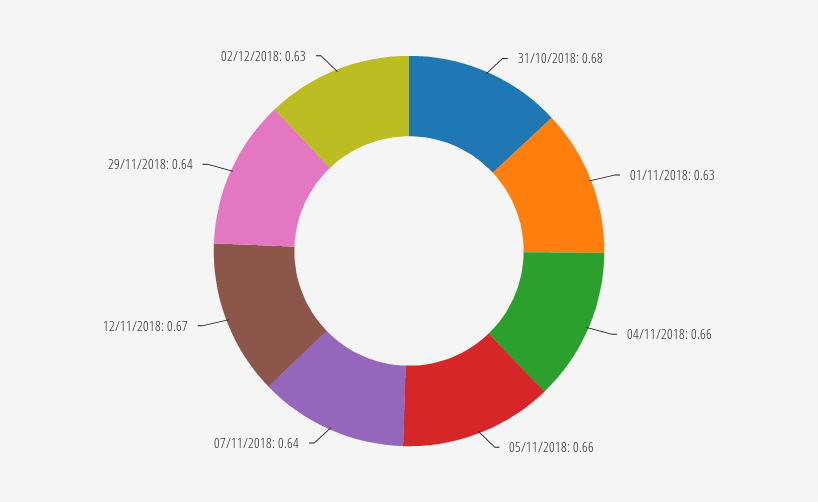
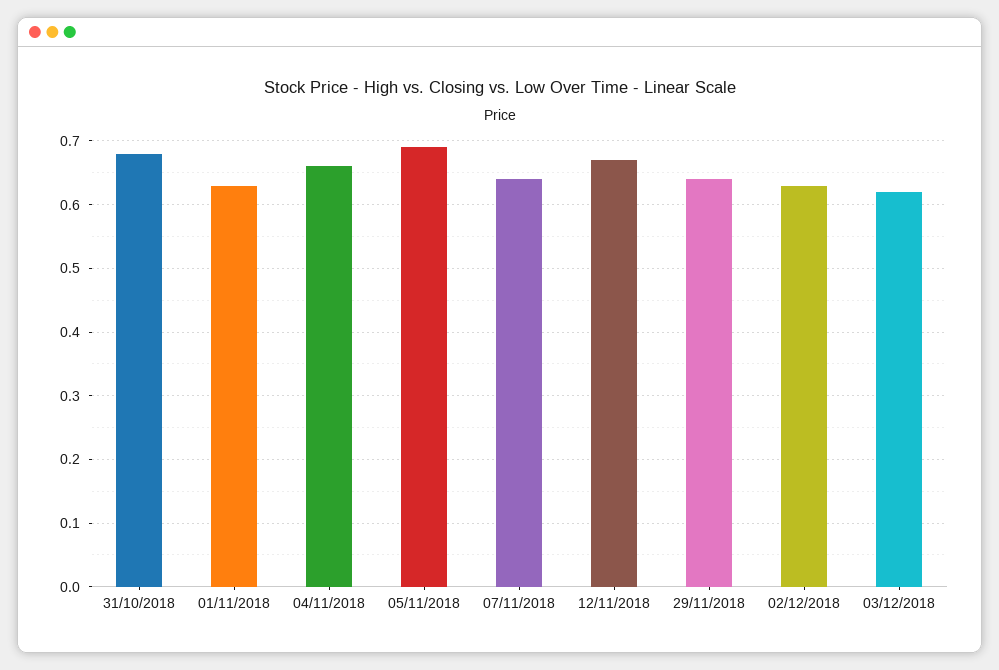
05/11/2018: 0.66 -> 0.69
03/12/2018: none -> 0.62

